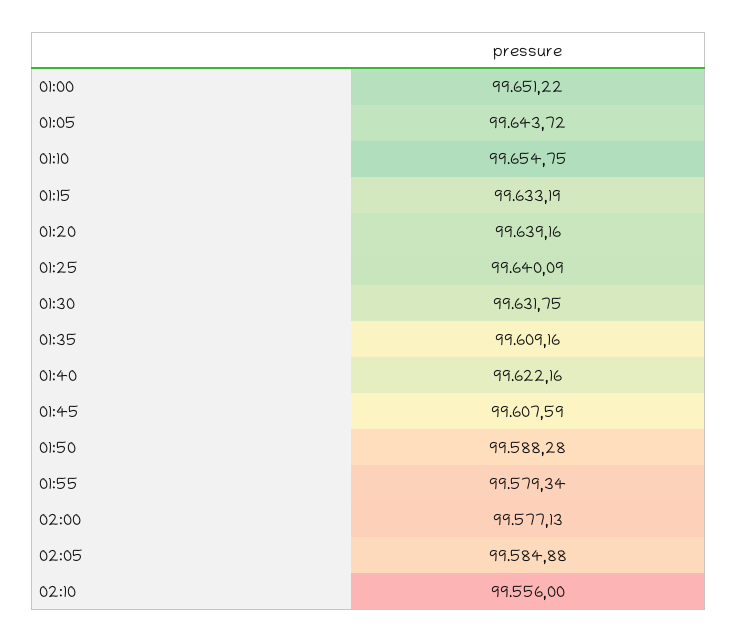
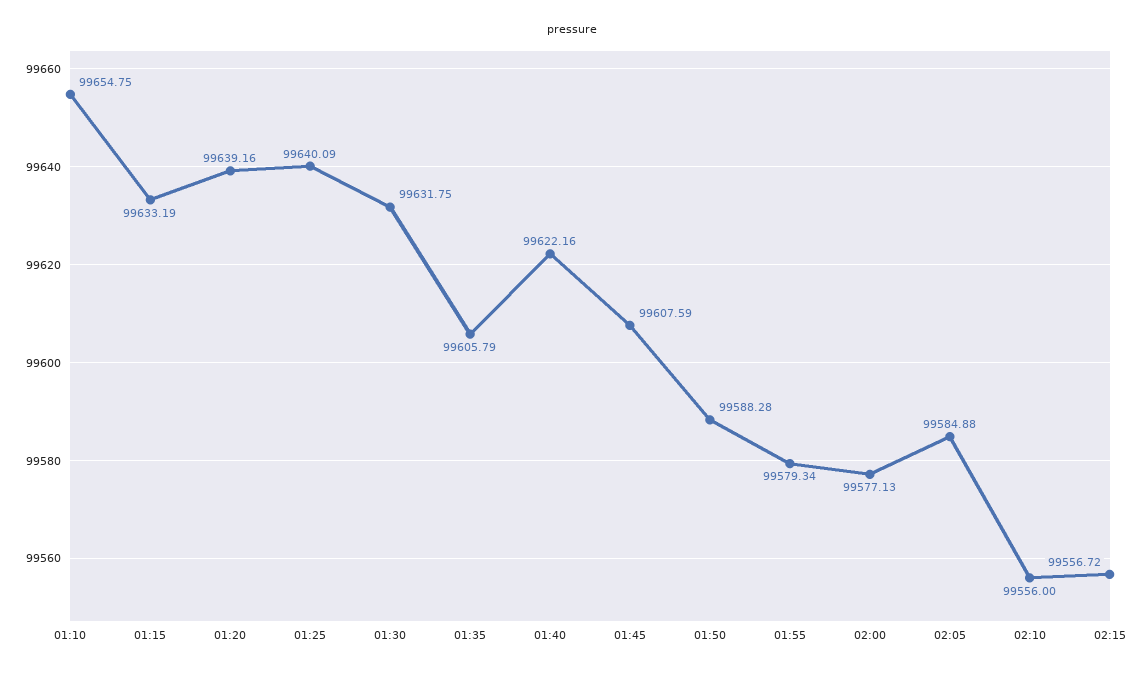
01:00: 99651.22 -> none
01:05: 99643.72 -> none
01:35: 99609.16 -> 99605.79
02:15: none -> 99556.72

